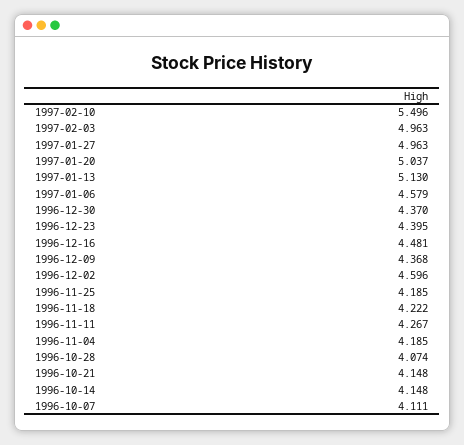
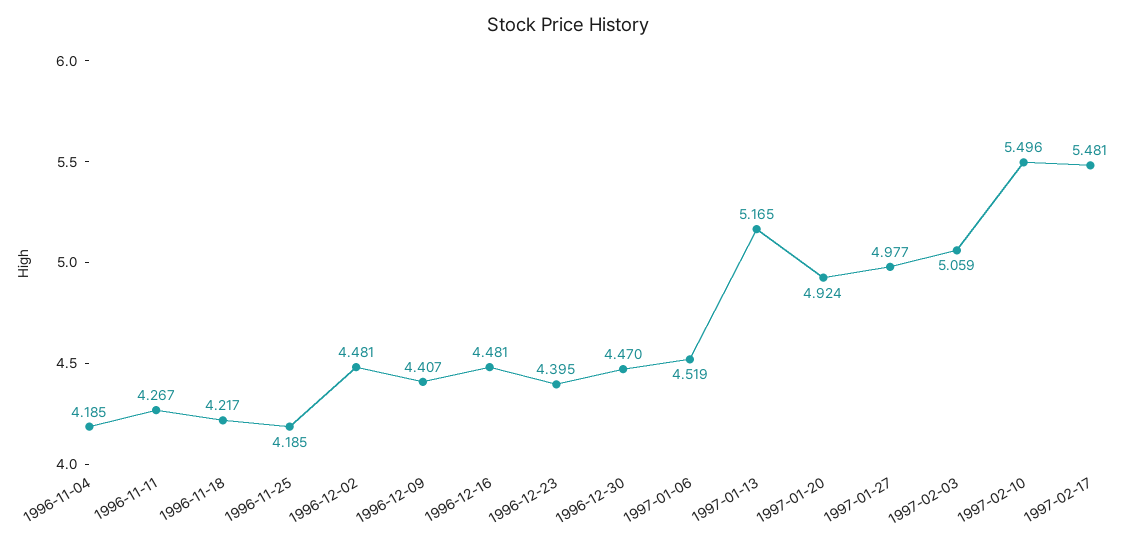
1997-02-03: 4.963 -> 5.059
1997-01-27: 4.963 -> 4.977
1997-01-20: 5.037 -> 4.924
1997-01-13: 5.13 -> 5.165
1997-01-06: 4.579 -> 4.519
1996-12-30: 4.37 -> 4.47
1996-12-09: 4.368 -> 4.407
1996-12-02: 4.596 -> 4.481
1996-11-18: 4.222 -> 4.217
1996-10-28: 4.074 -> none
1996-10-21: 4.148 -> none
1996-10-14: 4.148 -> none
1996-10-07: 4.111 -> none
1997-02-17: none -> 5.481

